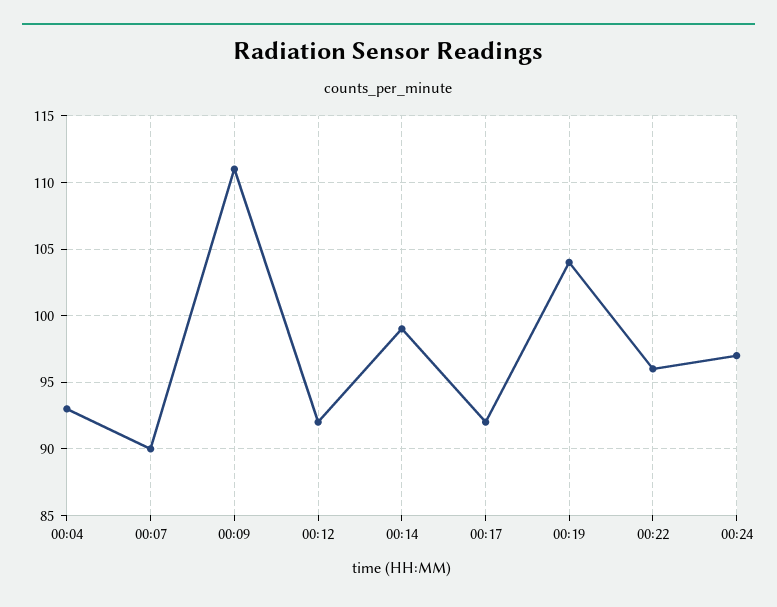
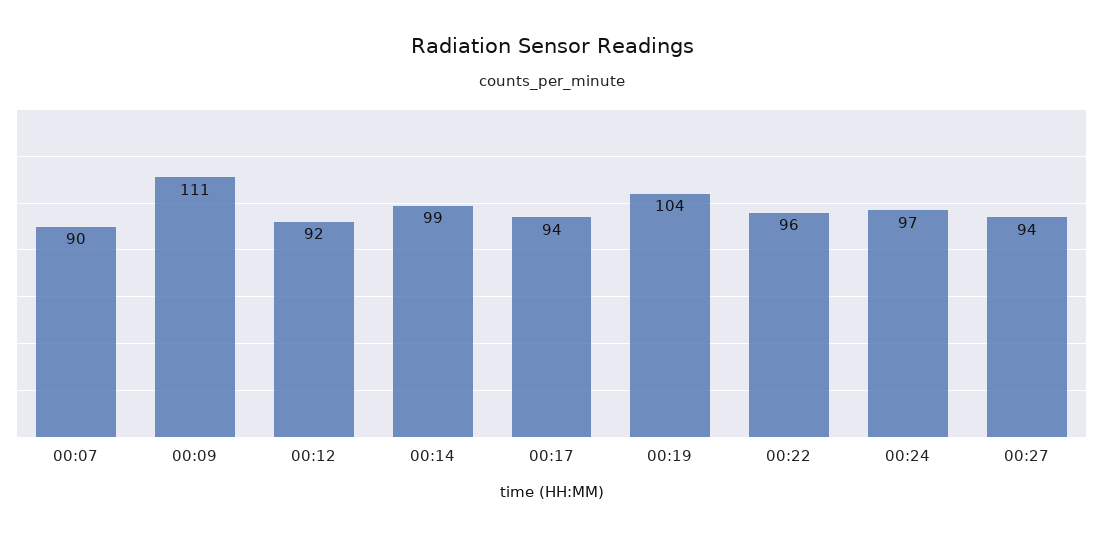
00:04: 93 -> none
00:17: 92 -> 94
00:27: none -> 94

